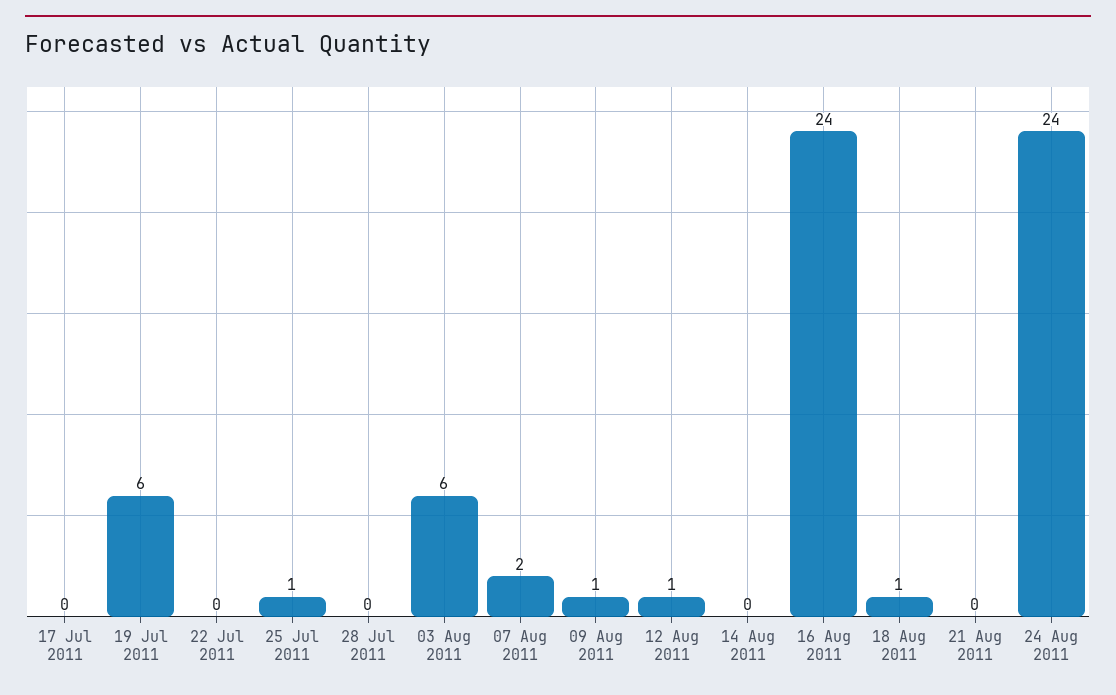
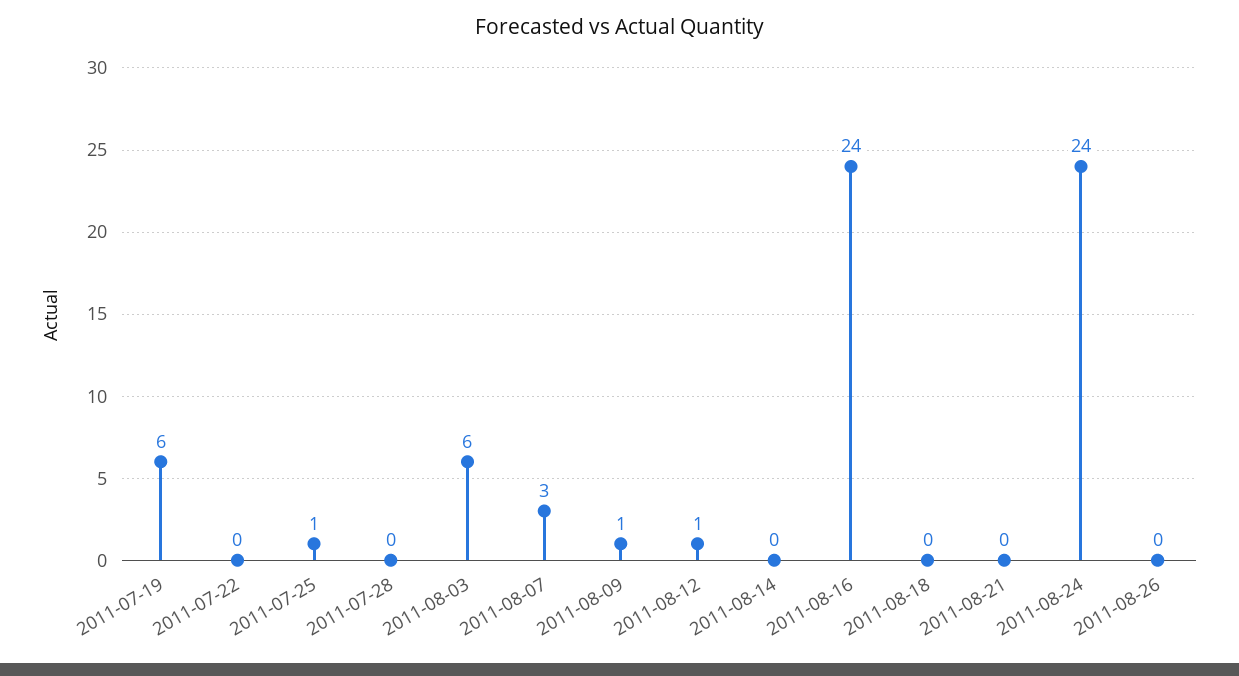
17 Jul 2011: 0 -> none
07 Aug 2011: 2 -> 3
18 Aug 2011: 1 -> 0
2011-08-26: none -> 0

